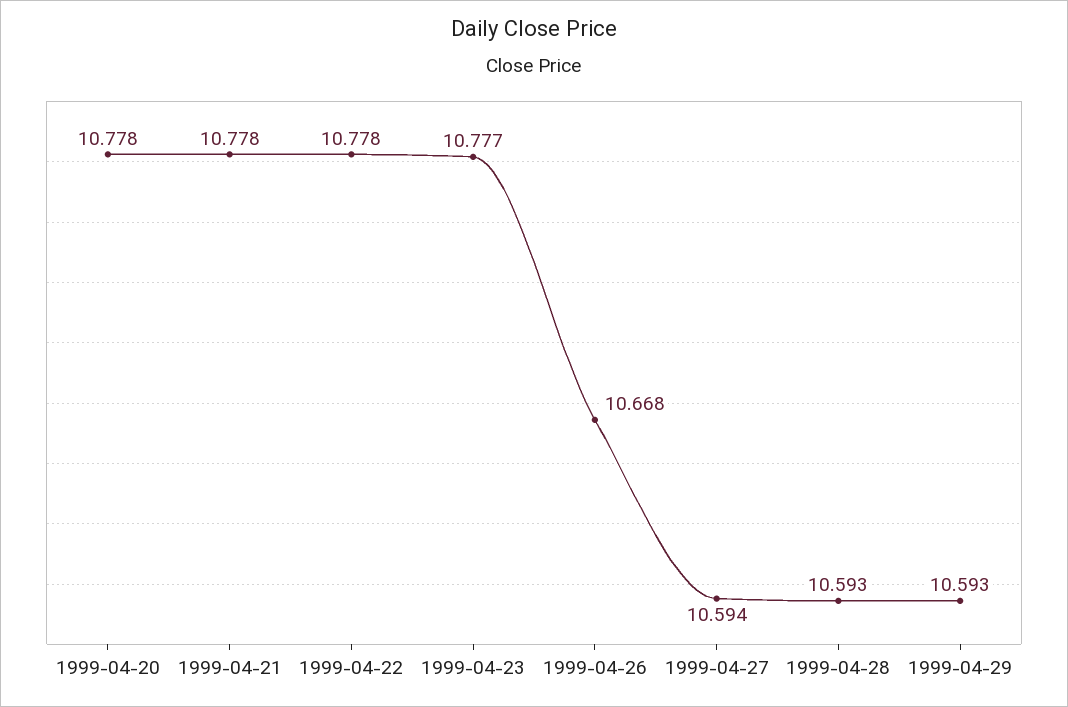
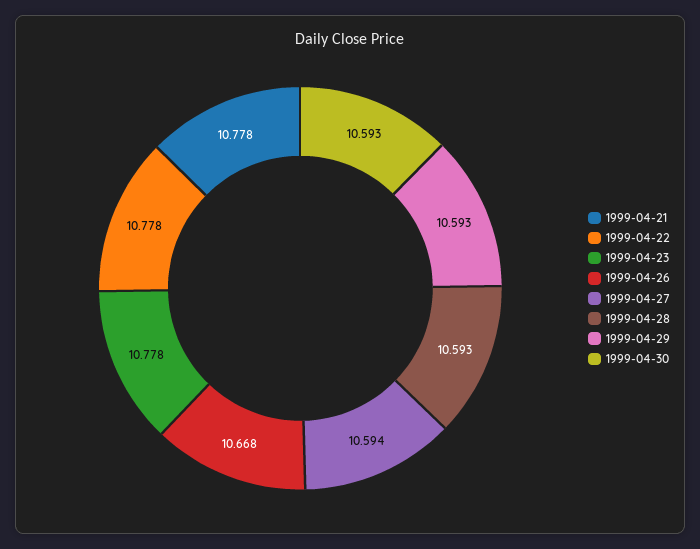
1999-04-20: 10.778 -> none
1999-04-23: 10.777 -> 10.778
1999-04-30: none -> 10.593

